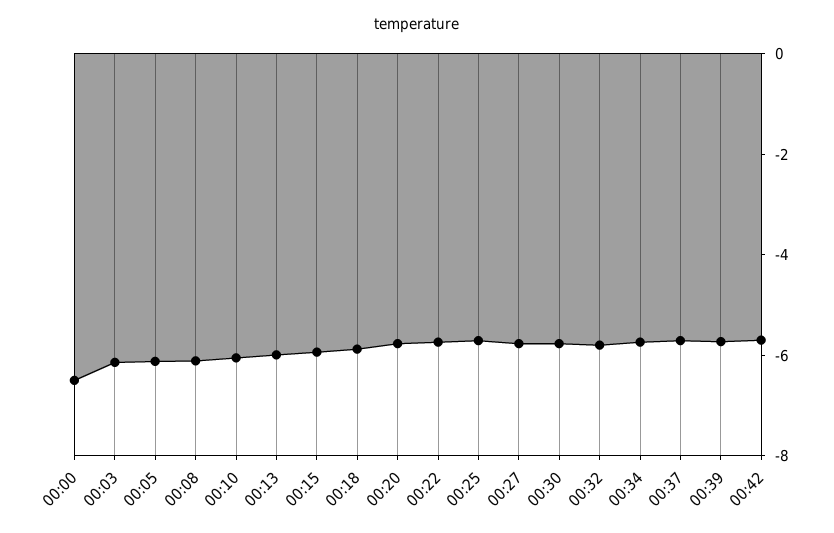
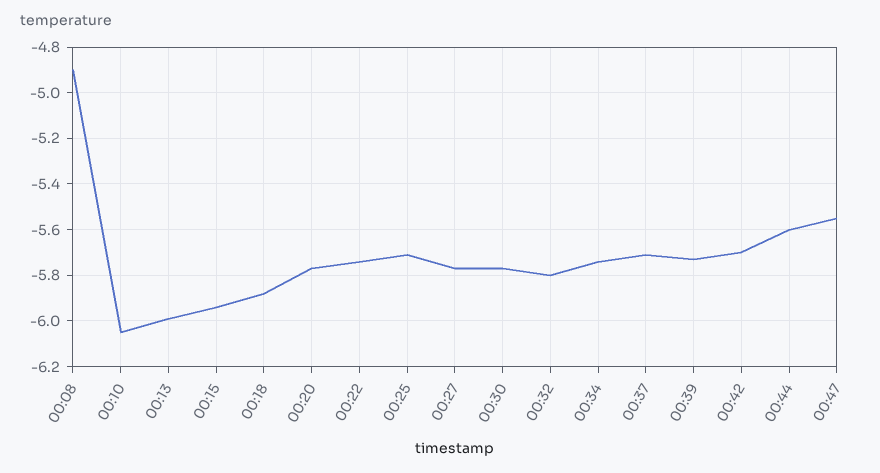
00:00: -6.5 -> none
00:03: -6 -> none
00:05: -6 -> none
00:08: -6 -> -4.9
00:44: none -> -5.6
00:47: none -> -5.55

